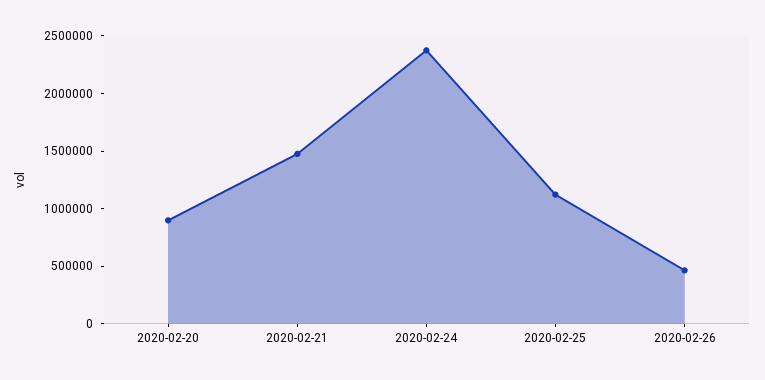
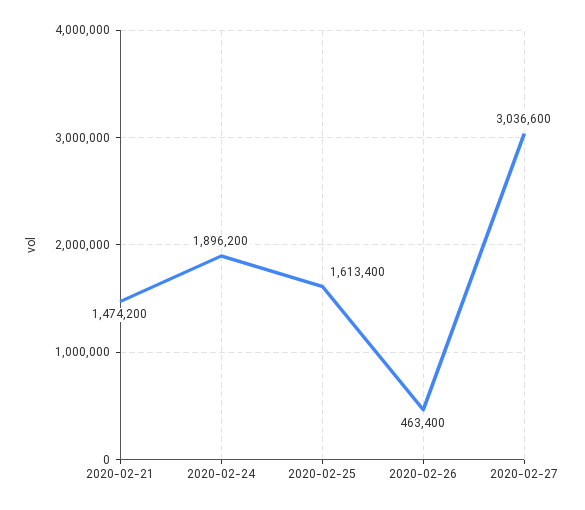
2020-02-20: 900000 -> none
2020-02-24: 2400000 -> 1896200
2020-02-25: 1100000 -> 1613400
2020-02-27: none -> 3036600

